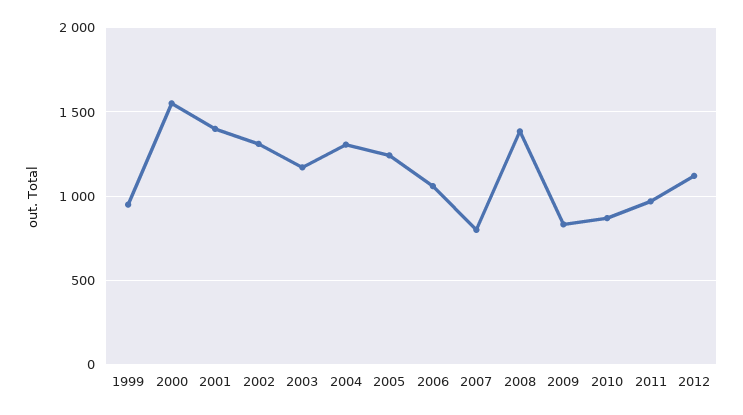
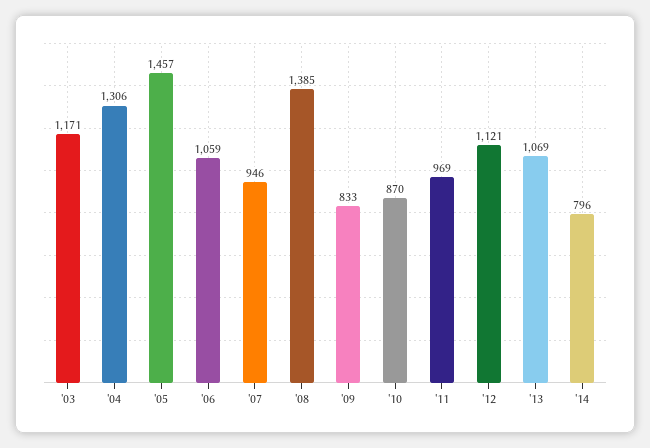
1999: 950 -> none
2000: 1550 -> none
2001: 1400 -> none
2002: 1300 -> none
2005: 1250 -> 1457
2007: 800 -> 946
'13: none -> 1069
'14: none -> 796

